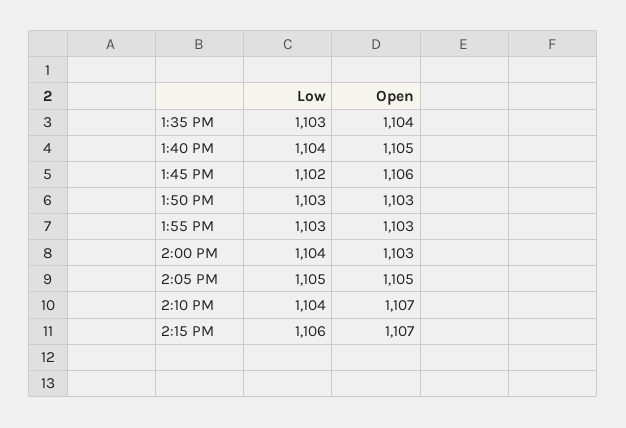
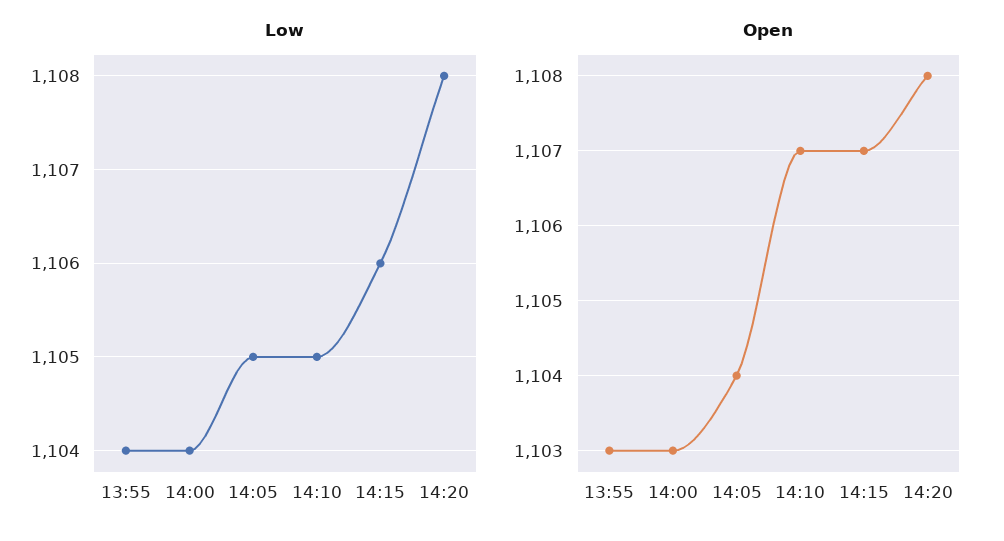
Low, 1:35 PM: 1103 -> none
Open, 1:35 PM: 1104 -> none
Low, 1:40 PM: 1104 -> none
Open, 1:40 PM: 1105 -> none
Low, 1:45 PM: 1102 -> none
Open, 1:45 PM: 1106 -> none
Low, 1:50 PM: 1103 -> none
Open, 1:50 PM: 1103 -> none
Low, 1:55 PM: 1103 -> 1104
Open, 2:05 PM: 1105 -> 1104
Low, 2:10 PM: 1104 -> 1105
Low, 14:20: none -> 1108
Open, 14:20: none -> 1108

